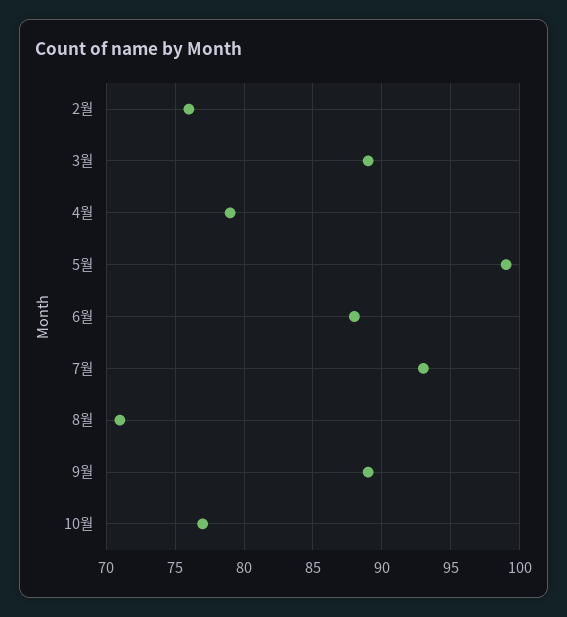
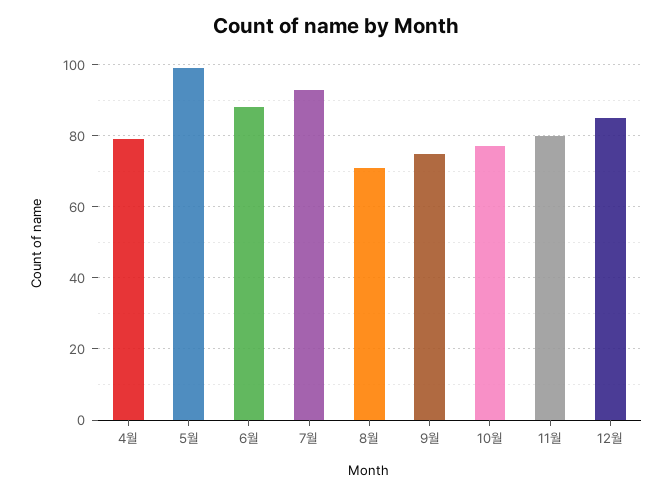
2월: 76 -> none
3월: 89 -> none
9월: 89 -> 75
11월: none -> 80
12월: none -> 85

